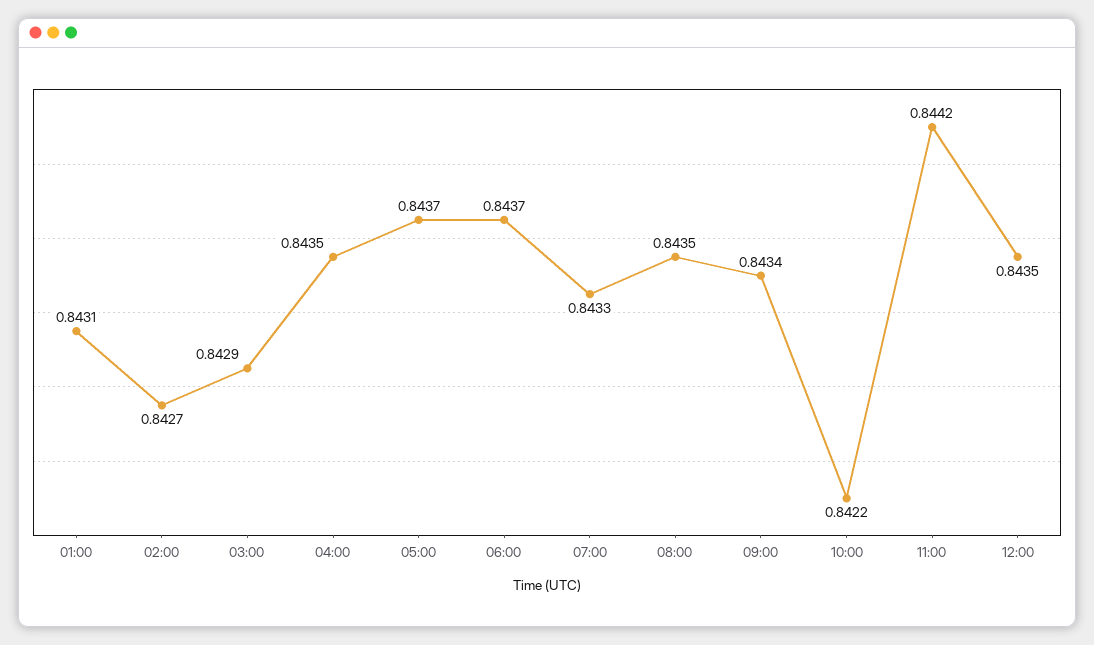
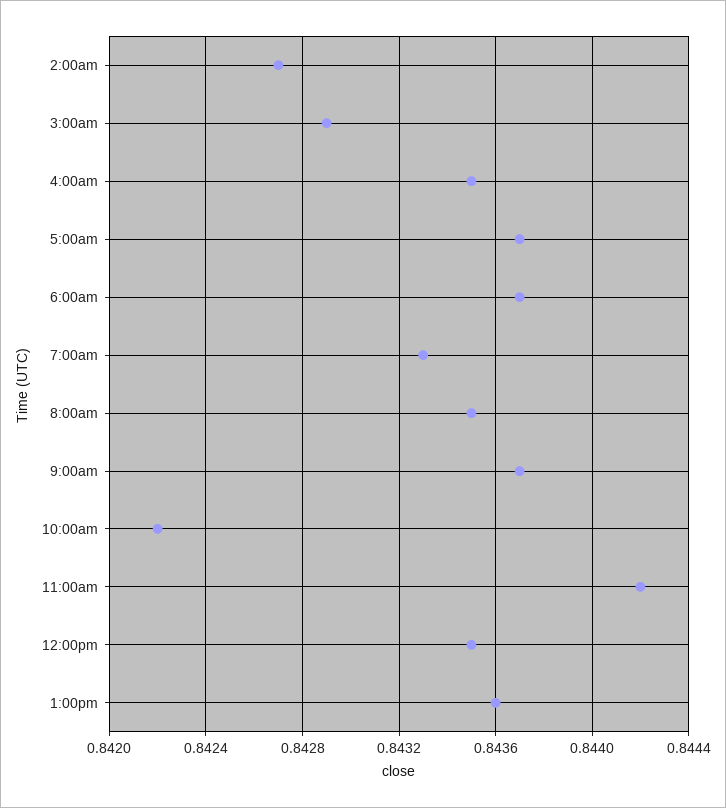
01:00: 0.8431 -> none
09:00: 0.8434 -> 0.8437
1:00pm: none -> 0.8436

